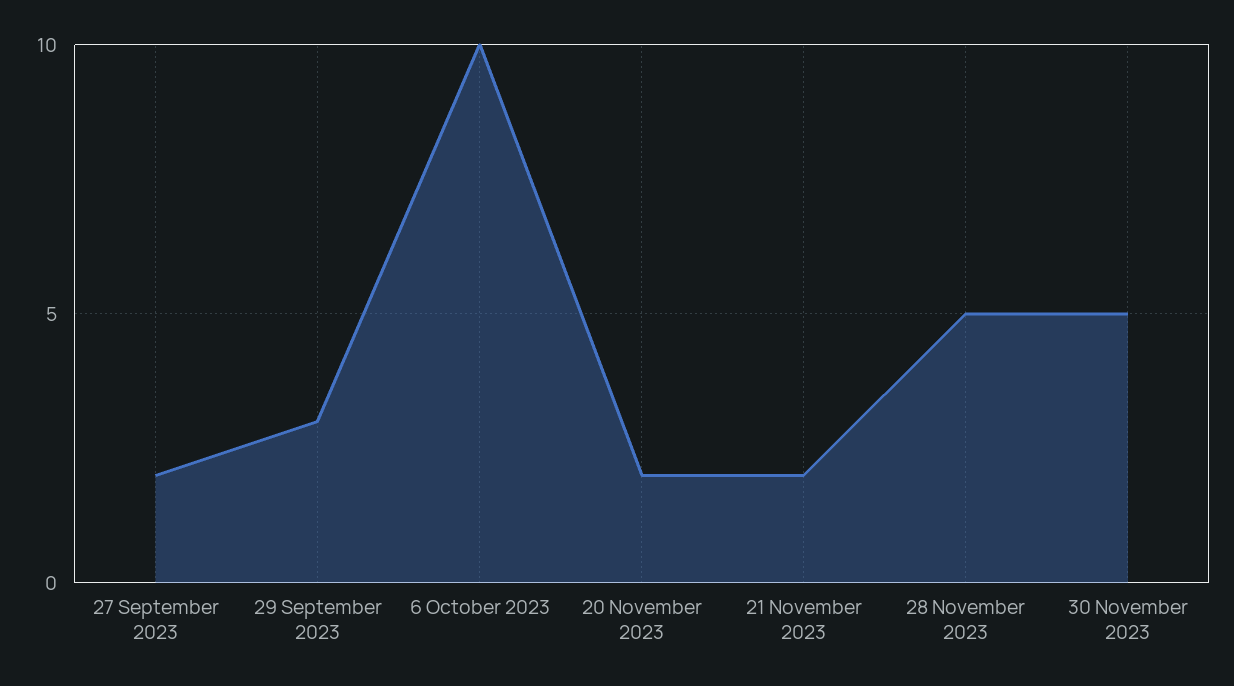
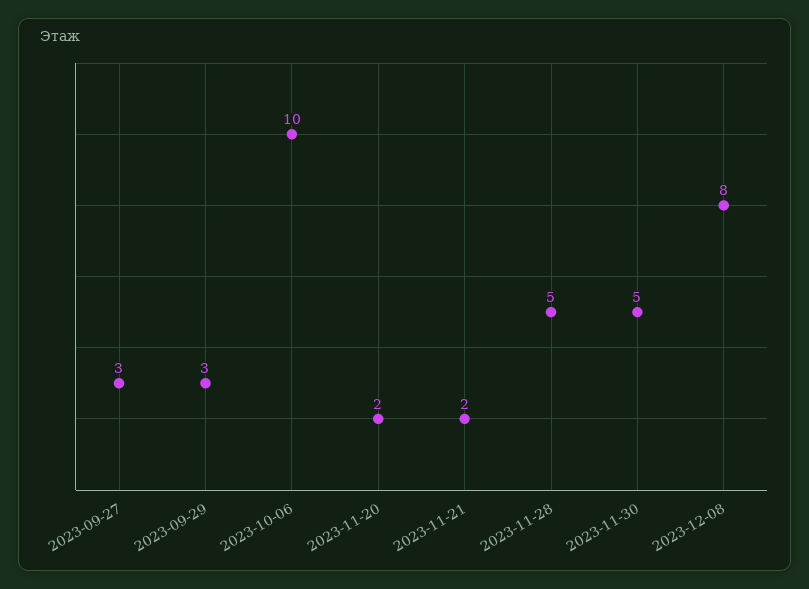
27 September 2023: 2 -> 3
2023-12-08: none -> 8

